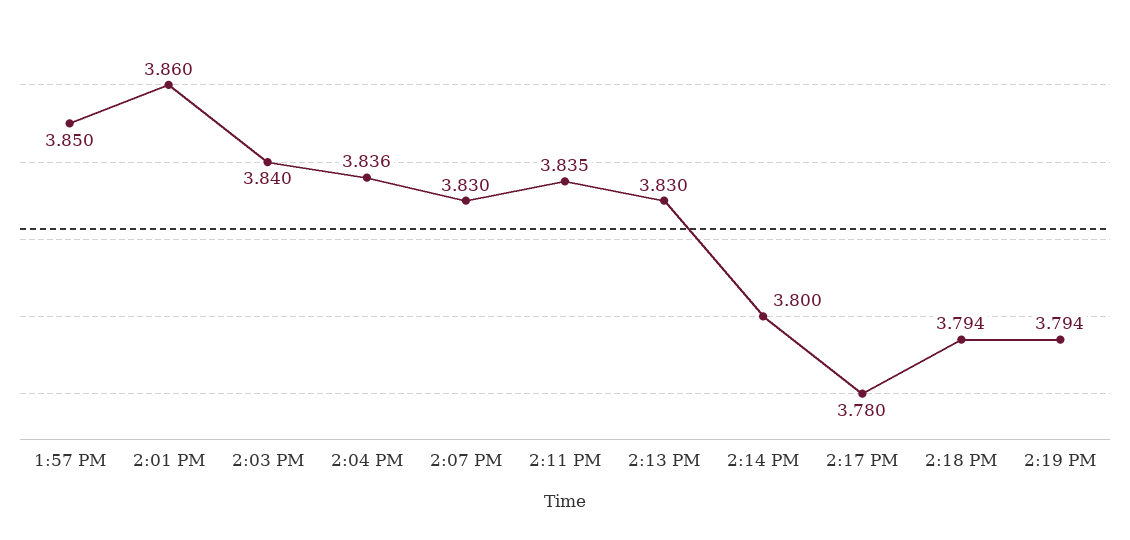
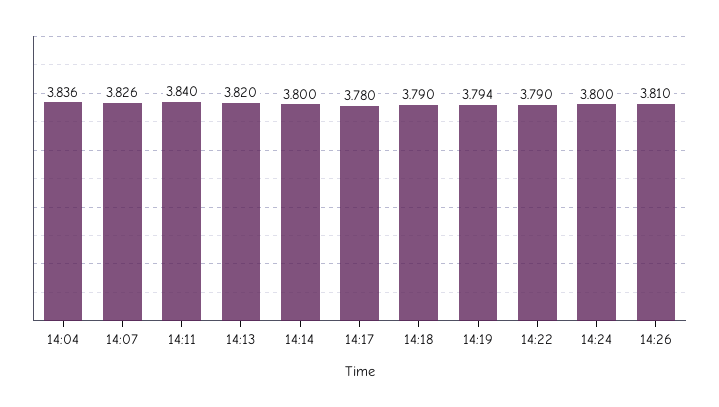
1:57 PM: 3.85 -> none
2:01 PM: 3.86 -> none
2:03 PM: 3.84 -> none
2:07 PM: 3.83 -> 3.826
2:11 PM: 3.835 -> 3.84
2:13 PM: 3.83 -> 3.82
2:18 PM: 3.794 -> 3.79
14:22: none -> 3.79
14:24: none -> 3.8
14:26: none -> 3.81

